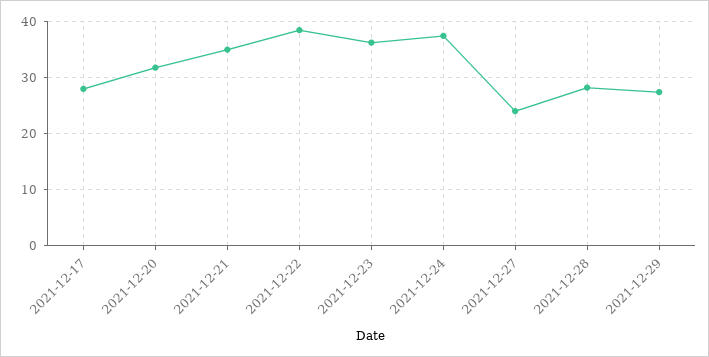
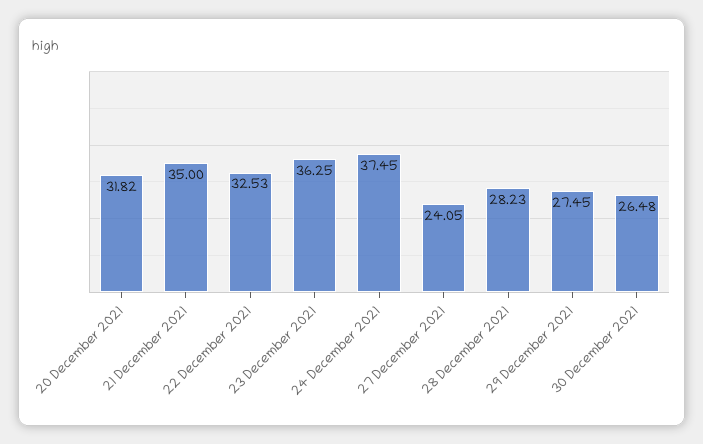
2021-12-17: 28 -> none
2021-12-22: 38 -> 32.53
30 December 2021: none -> 26.48

